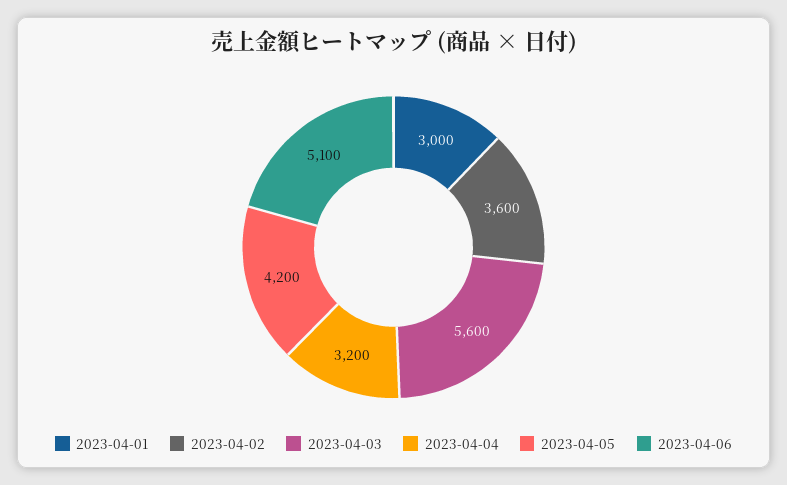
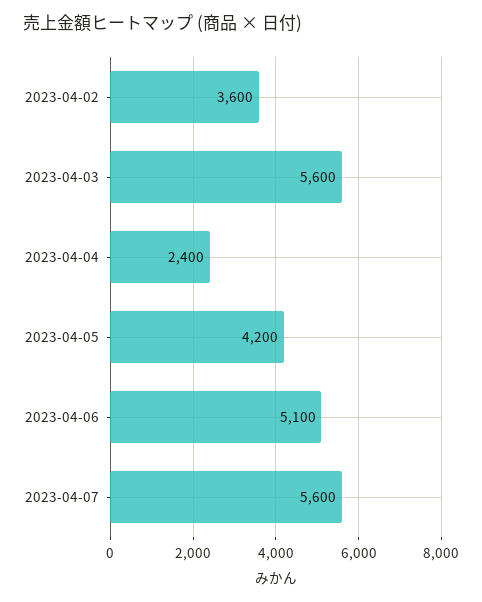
2023-04-01: 3000 -> none
2023-04-04: 3200 -> 2400
2023-04-07: none -> 5600

